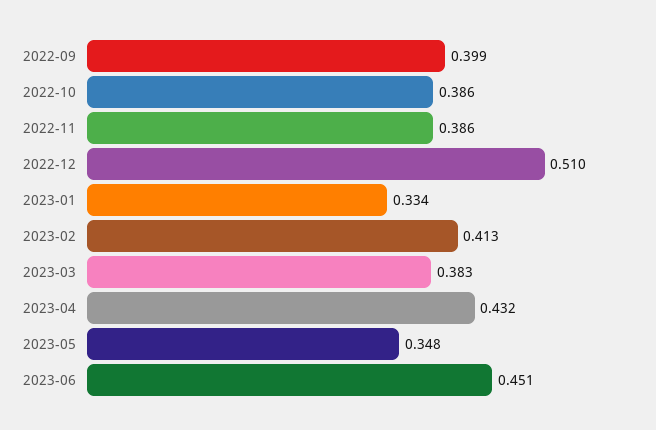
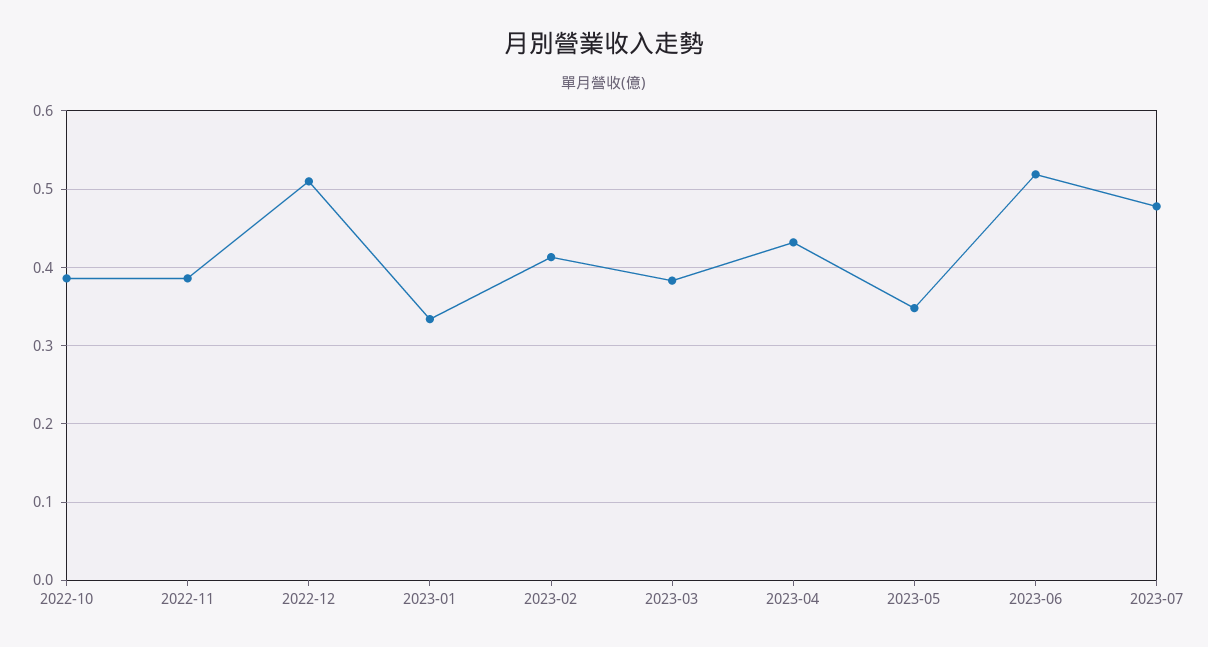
2022-09: 0.399 -> none
2023-06: 0.451 -> 0.52
2023-07: none -> 0.48

